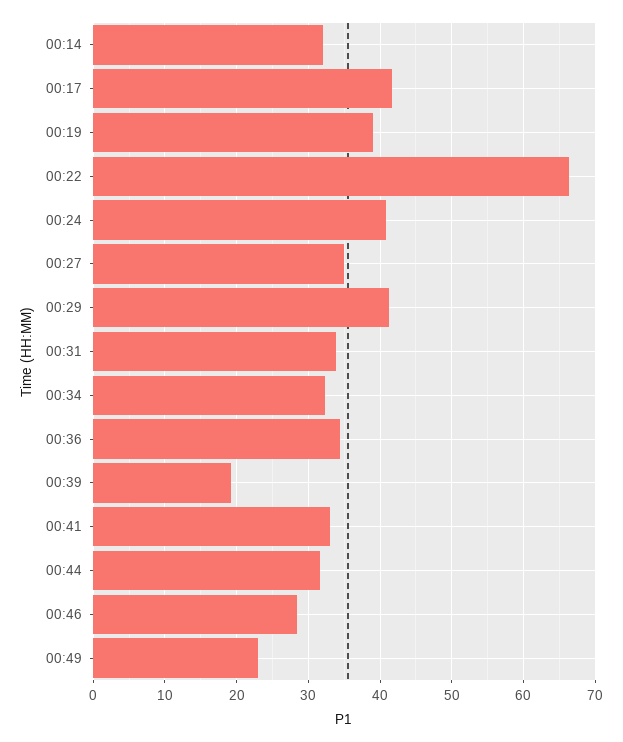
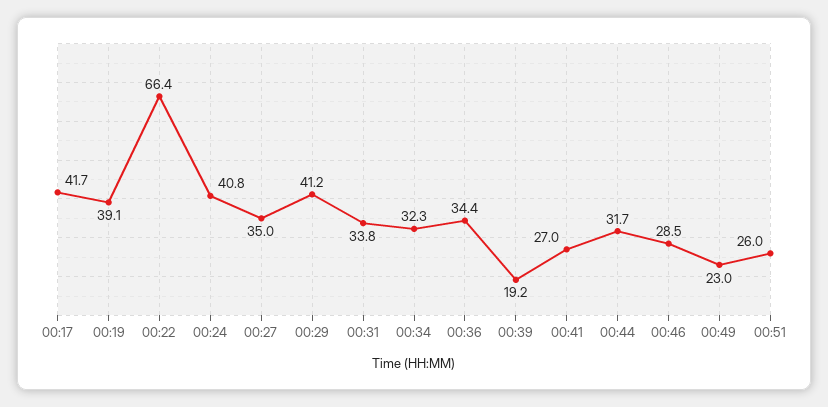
00:14: 32 -> none
00:41: 33 -> 27
00:51: none -> 26

